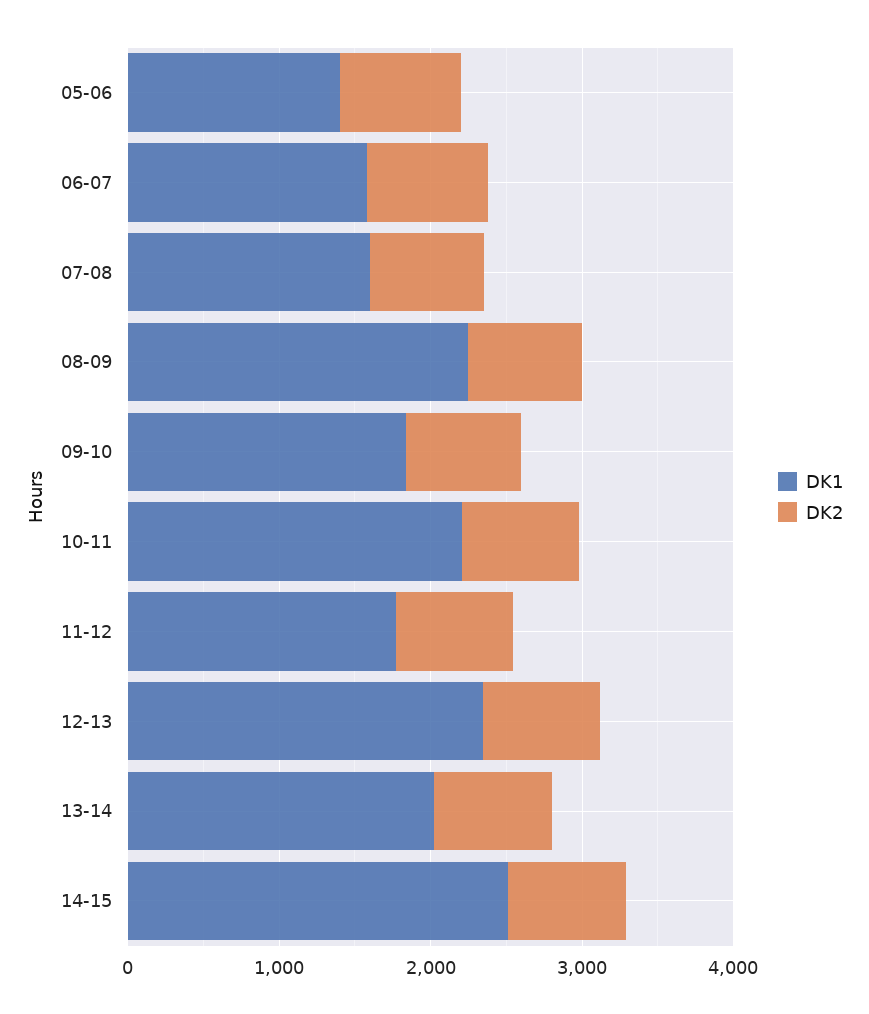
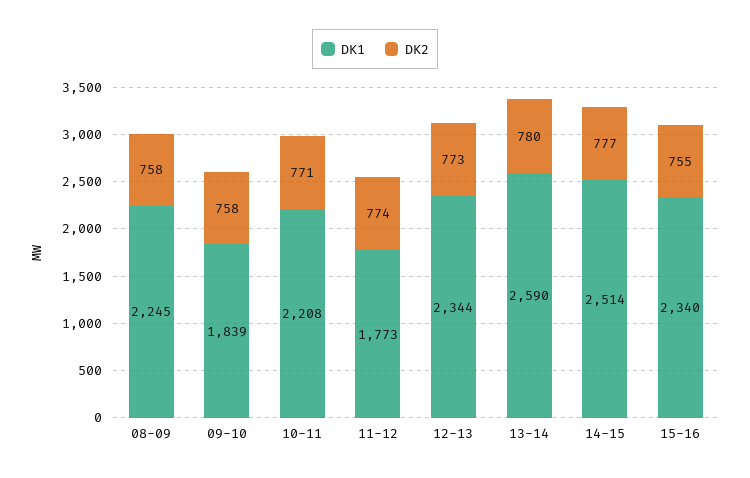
DK1, 05-06: 1400 -> none
DK2, 05-06: 800 -> none
DK1, 06-07: 1600 -> none
DK2, 06-07: 800 -> none
DK1, 07-08: 1600 -> none
DK2, 07-08: 800 -> none
DK1, 13-14: 2000 -> 2590
DK1, 15-16: none -> 2340
DK2, 15-16: none -> 755

